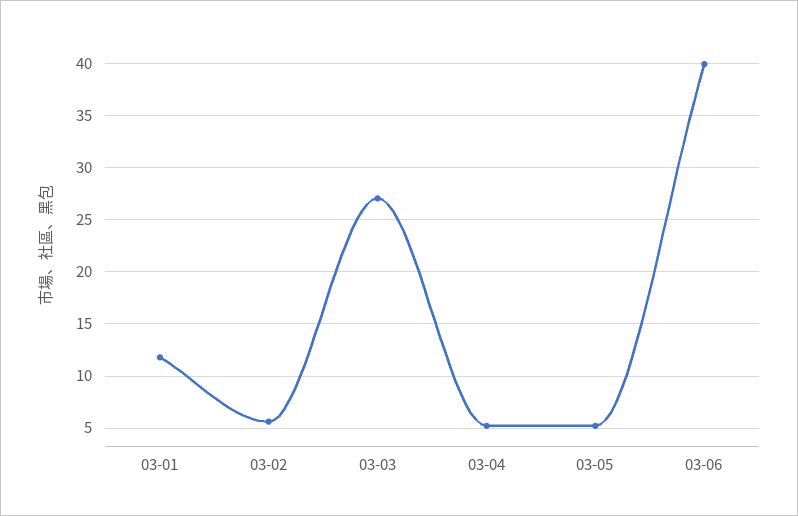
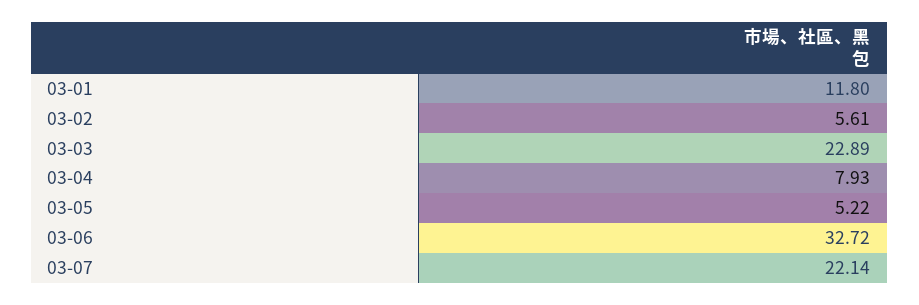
03-03: 27 -> 22.89
03-04: 5 -> 7.93
03-06: 40 -> 32.72
03-07: none -> 22.14

